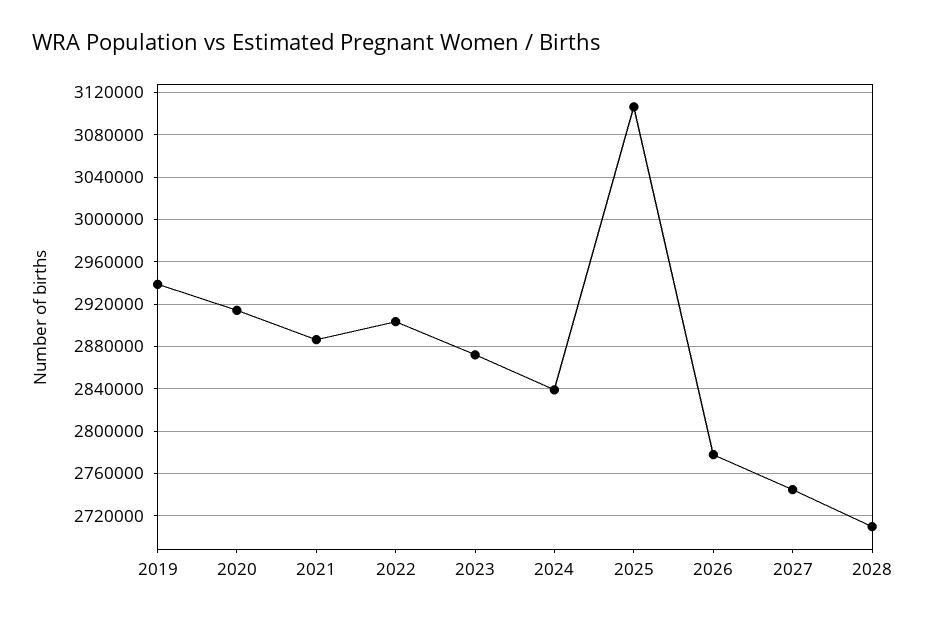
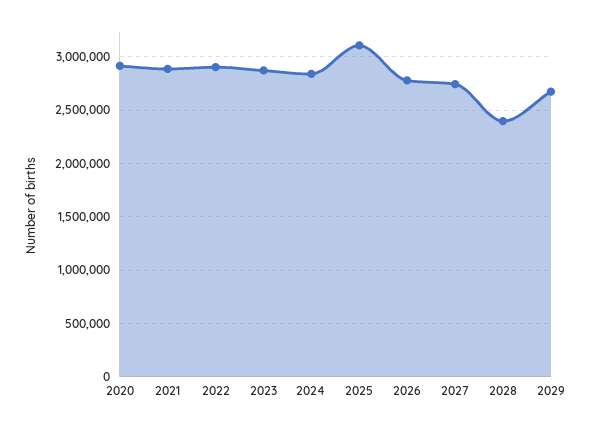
2019: 2940000 -> none
2028: 2710000 -> 2400000
2029: none -> 2700000

